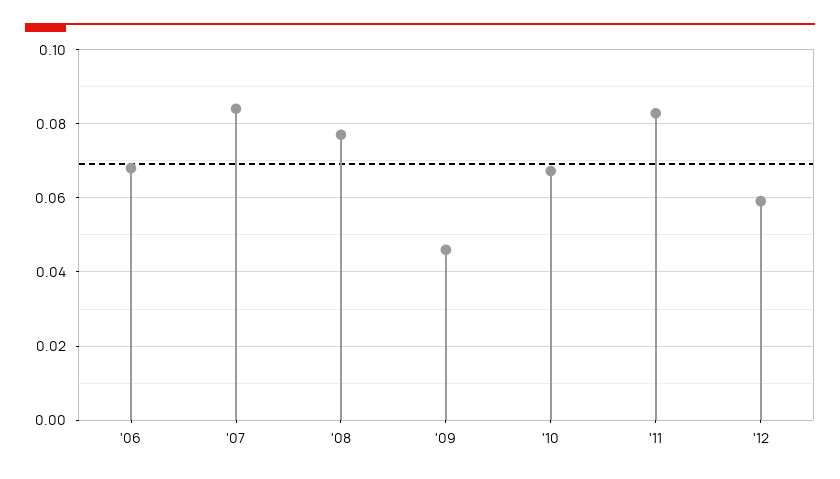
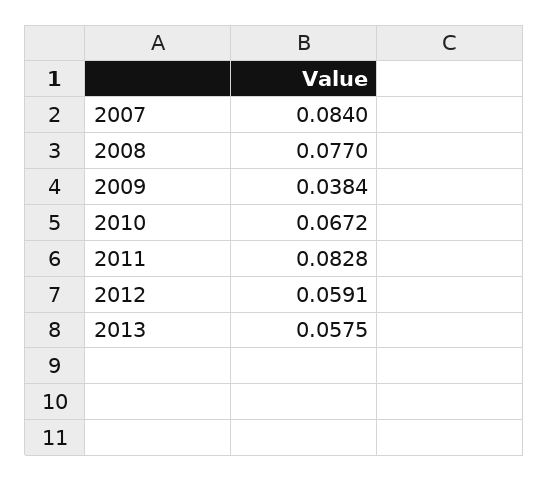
'06: 0.068 -> none
'09: 0.046 -> 0.0384
2013: none -> 0.0575

